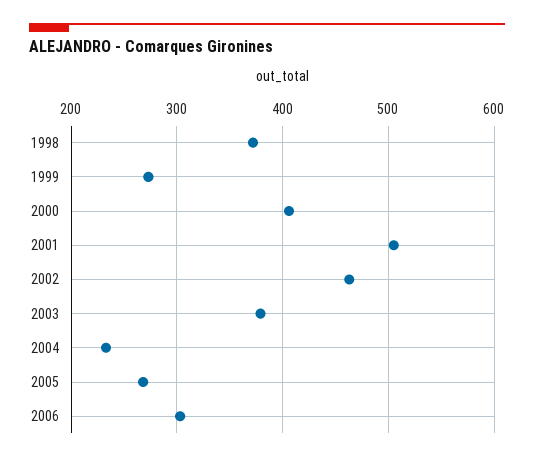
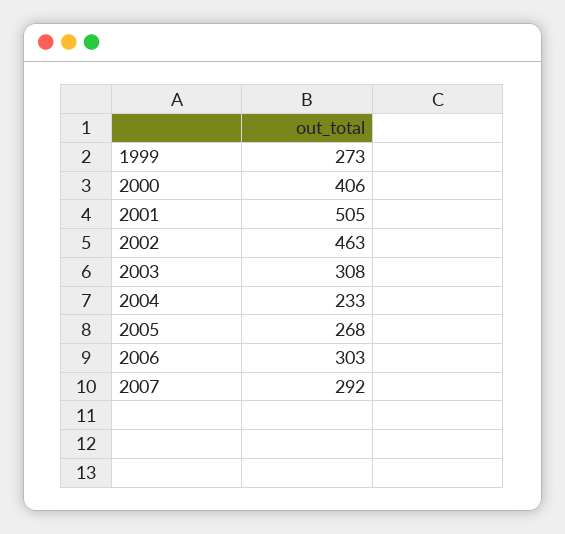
1998: 370 -> none
2003: 380 -> 308
2007: none -> 292

